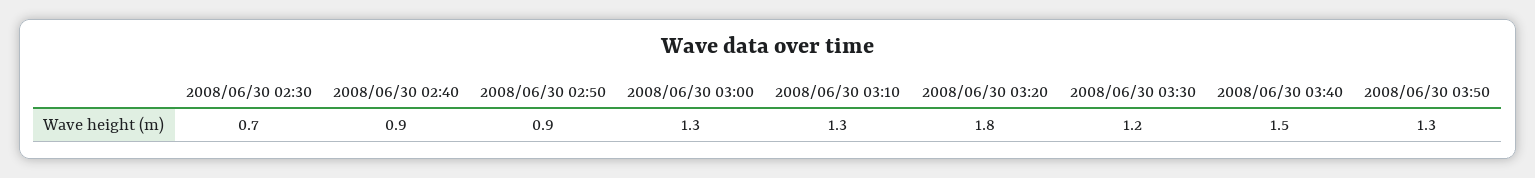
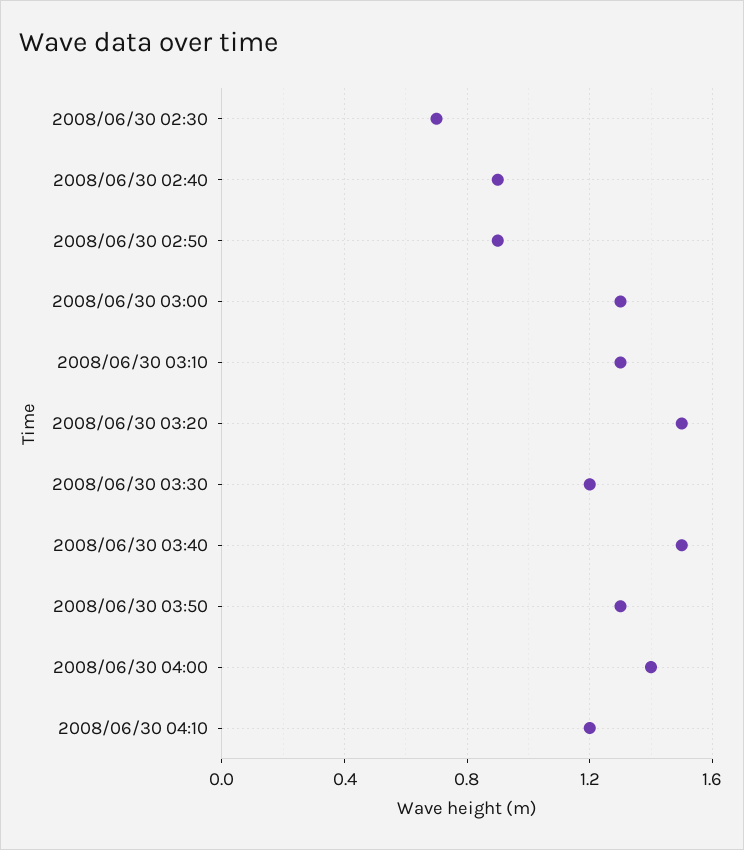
2008/06/30 03:20: 1.8 -> 1.5
2008/06/30 04:00: none -> 1.4
2008/06/30 04:10: none -> 1.2

